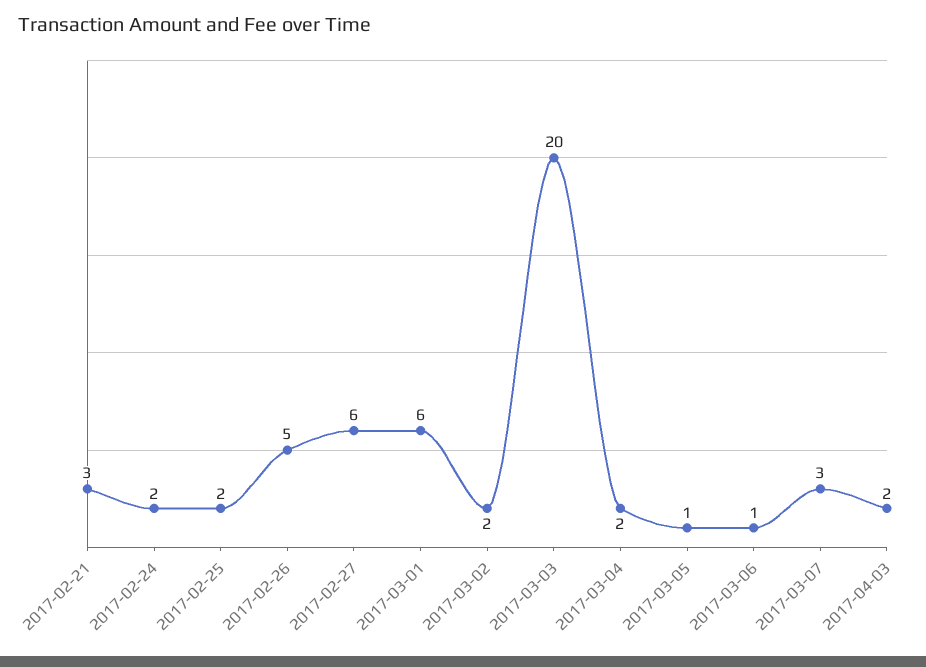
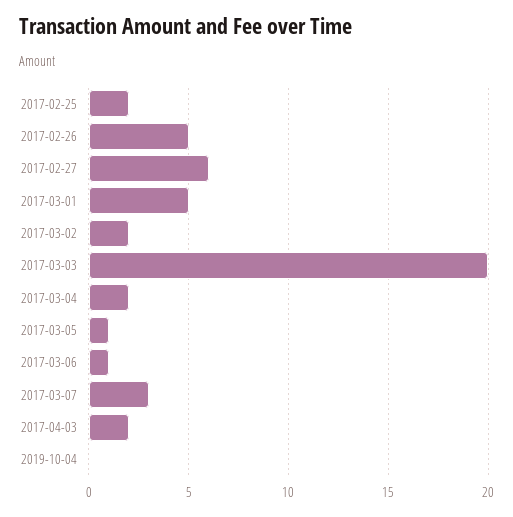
2017-02-21: 3 -> none
2017-02-24: 2 -> none
2017-03-01: 6 -> 5
2019-10-04: none -> 0

